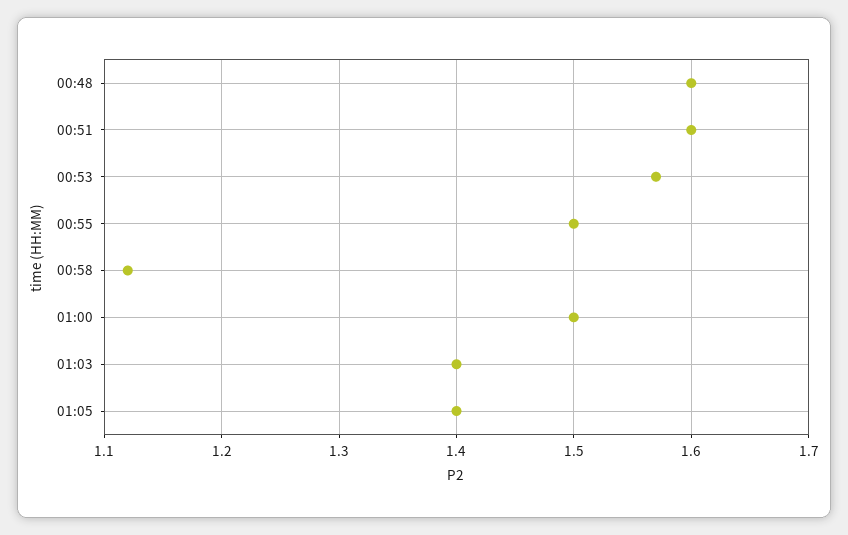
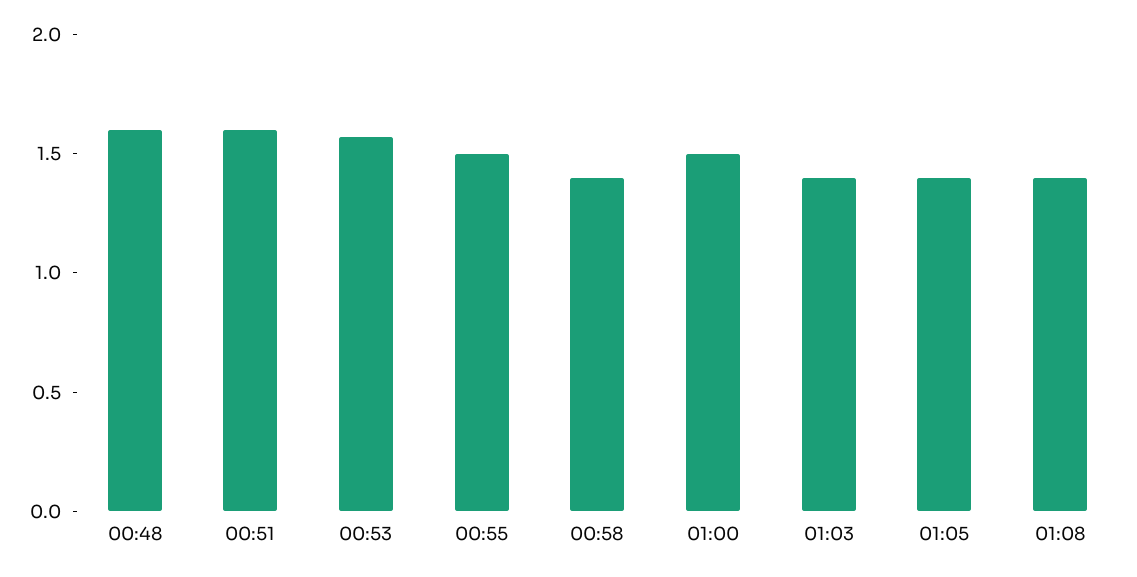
00:58: 1.12 -> 1.4
01:08: none -> 1.4

